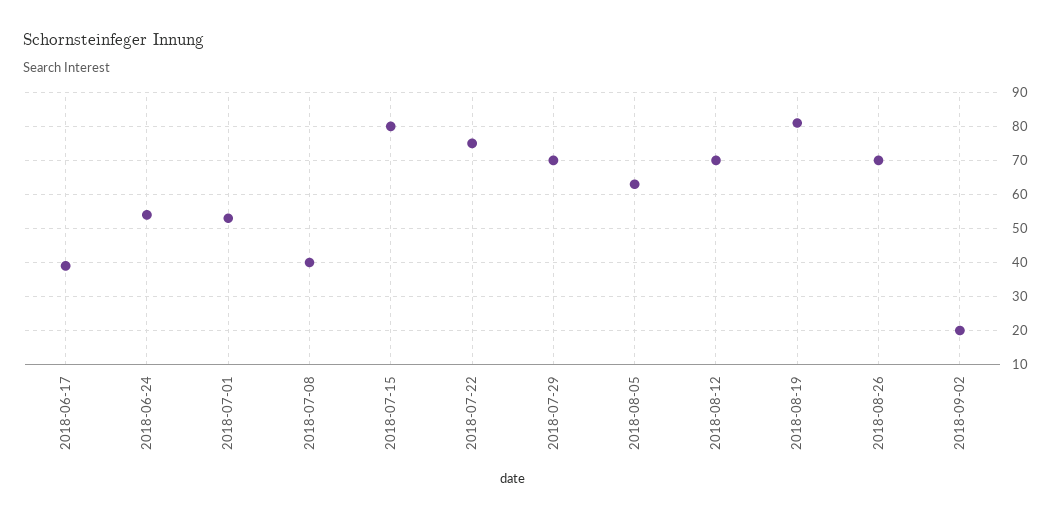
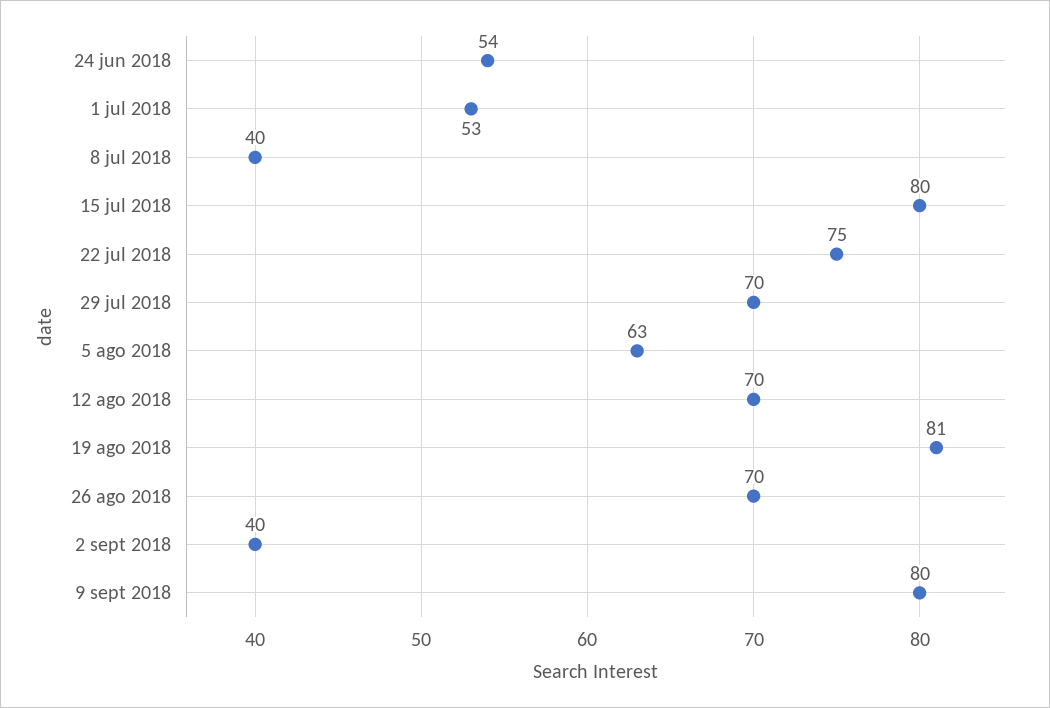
2018-06-17: 40 -> none
2018-09-02: 20 -> 40
9 sept 2018: none -> 80

